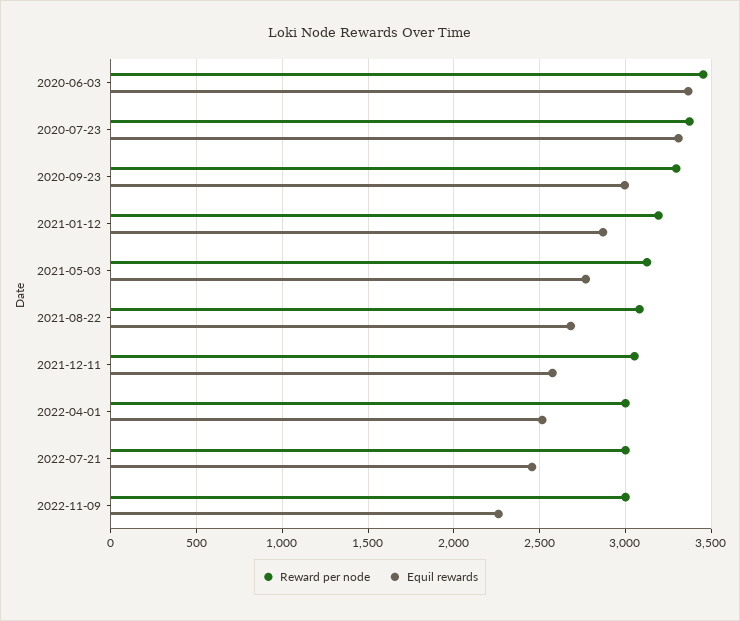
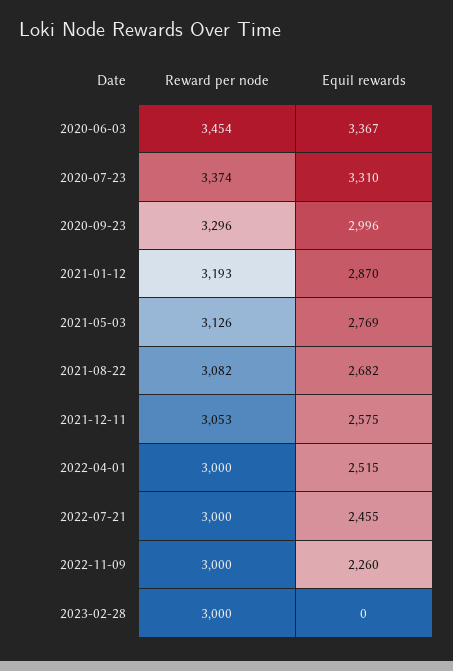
Reward per node, 2023-02-28: none -> 3000
Equil rewards, 2023-02-28: none -> 0

